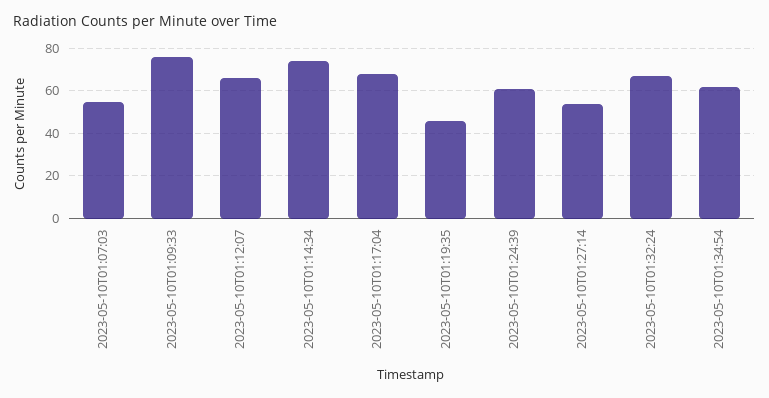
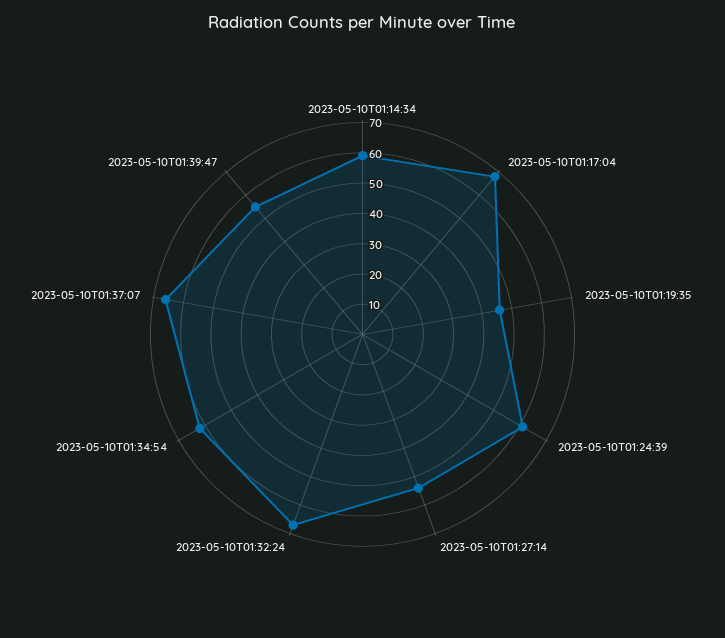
2023-05-10T01:07:03: 55 -> none
2023-05-10T01:09:33: 75 -> none
2023-05-10T01:12:07: 65 -> none
2023-05-10T01:14:34: 75 -> 60
2023-05-10T01:37:07: none -> 65
2023-05-10T01:39:47: none -> 55

